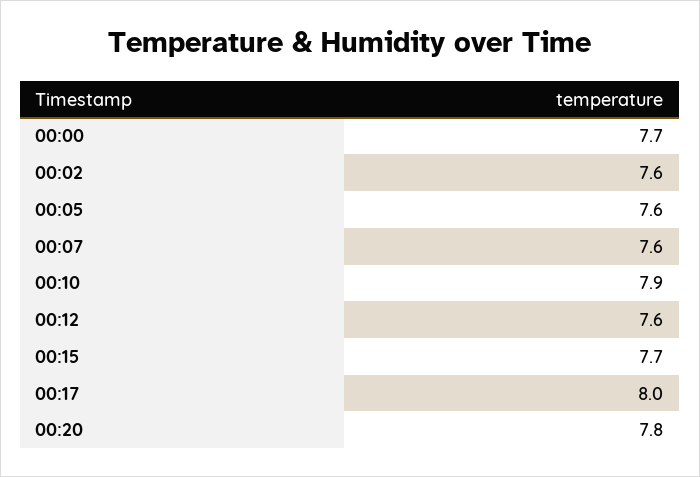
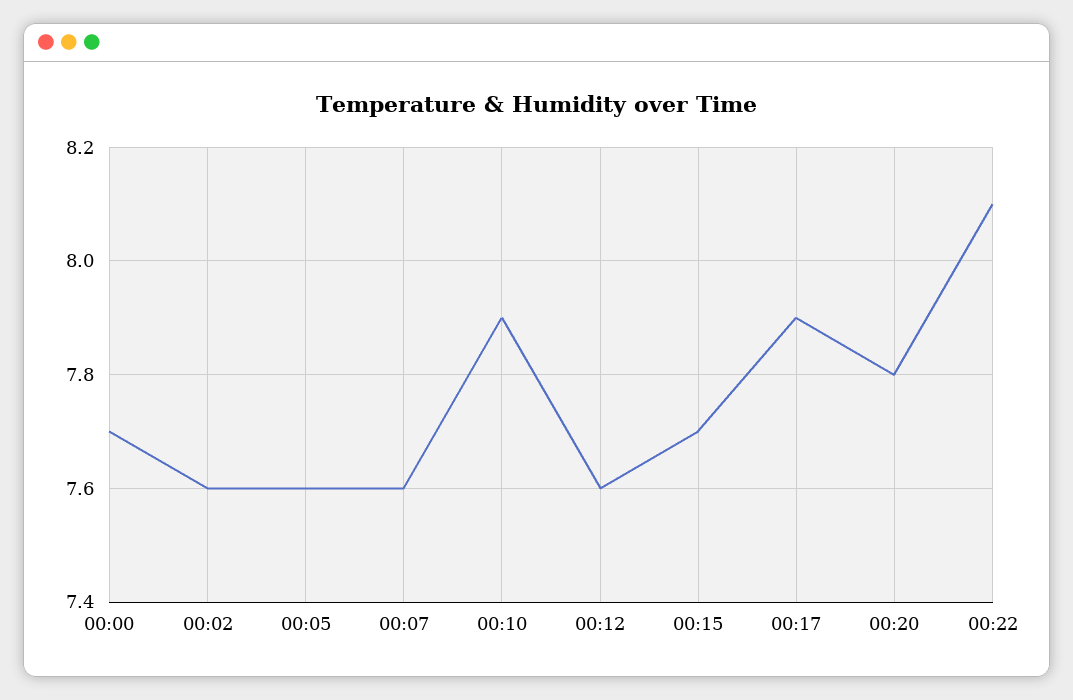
00:17: 8 -> 7.9
00:22: none -> 8.1

